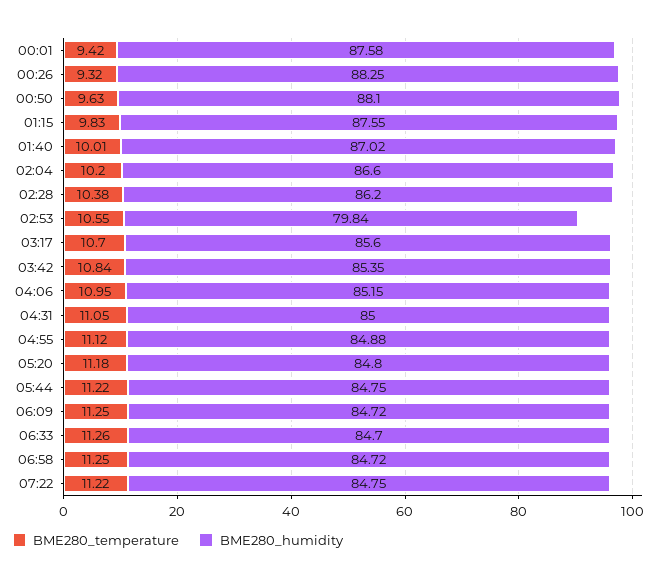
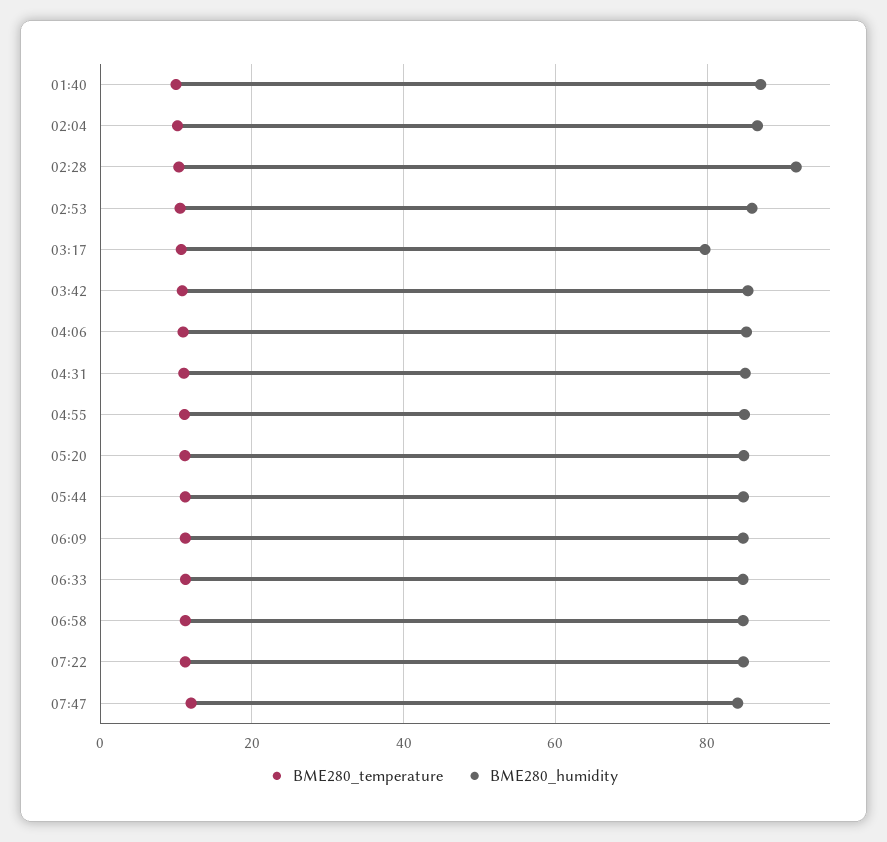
BME280_temperature, 00:01: 9.42 -> none
BME280_humidity, 00:01: 87.58 -> none
BME280_temperature, 00:26: 9.32 -> none
BME280_humidity, 00:26: 88.25 -> none
BME280_temperature, 00:50: 9.63 -> none
BME280_humidity, 00:50: 88.1 -> none
BME280_temperature, 01:15: 9.83 -> none
BME280_humidity, 01:15: 87.55 -> none
BME280_humidity, 02:28: 86.2 -> 92
BME280_humidity, 02:53: 79.84 -> 86
BME280_humidity, 03:17: 85.6 -> 80
BME280_temperature, 07:47: none -> 12
BME280_humidity, 07:47: none -> 84

